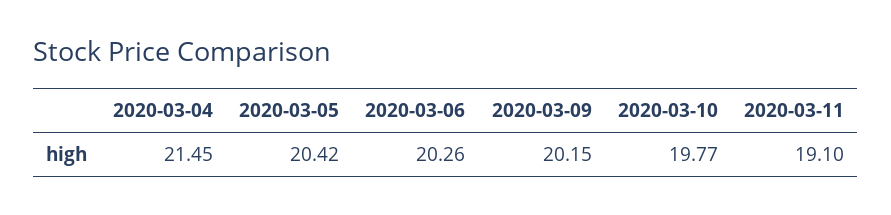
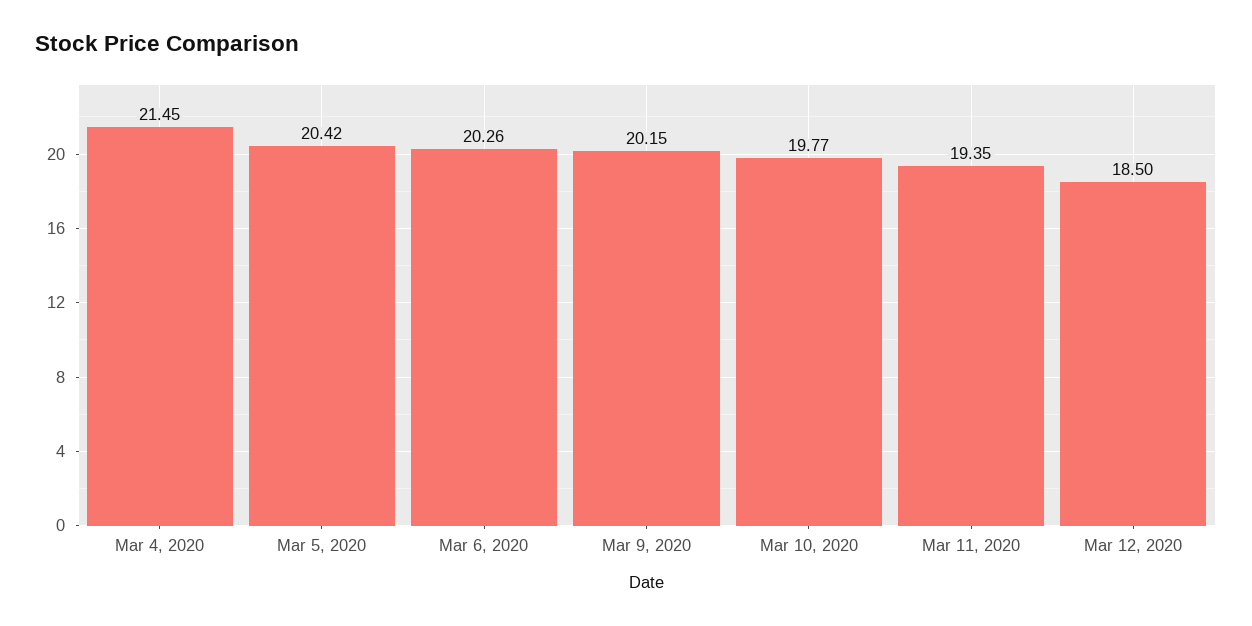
2020-03-11: 19.1 -> 19.35
Mar 12, 2020: none -> 18.5

